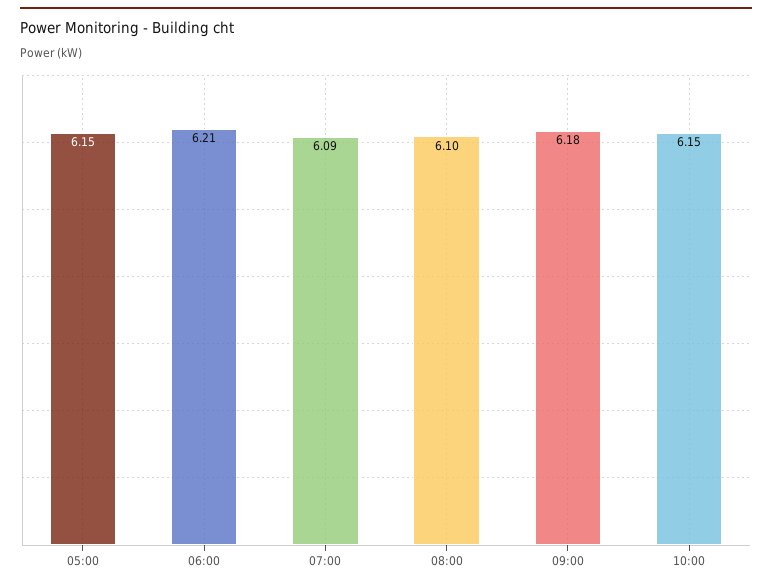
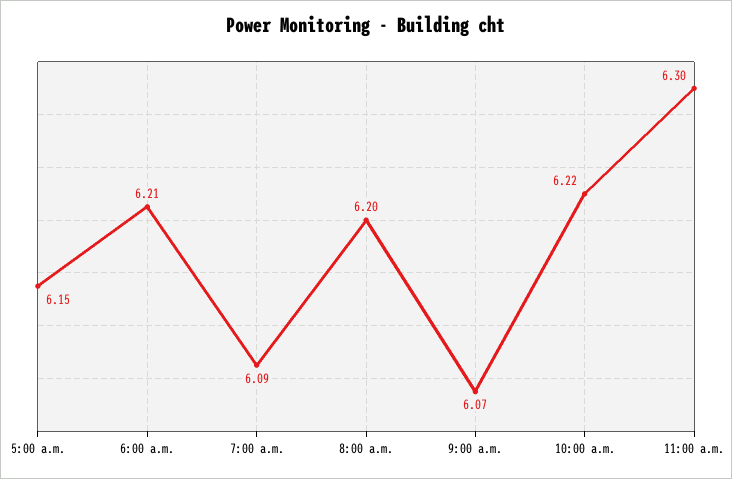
08:00: 6.1 -> 6.2
09:00: 6.18 -> 6.07
10:00: 6.15 -> 6.22
11:00 a.m.: none -> 6.3

